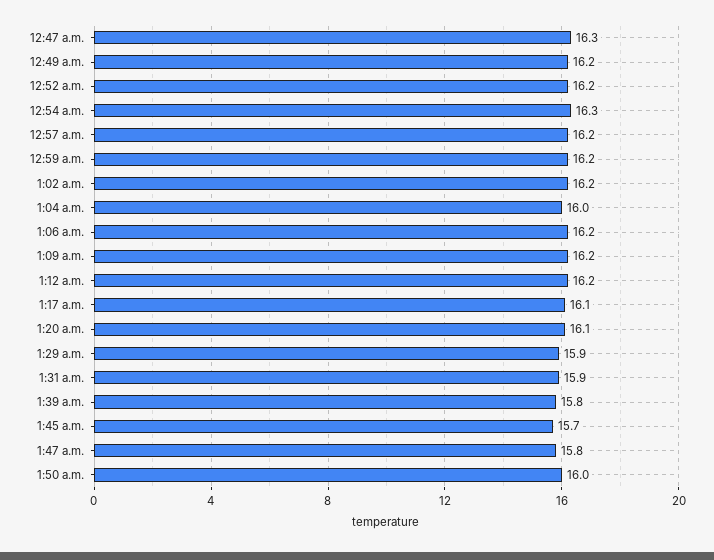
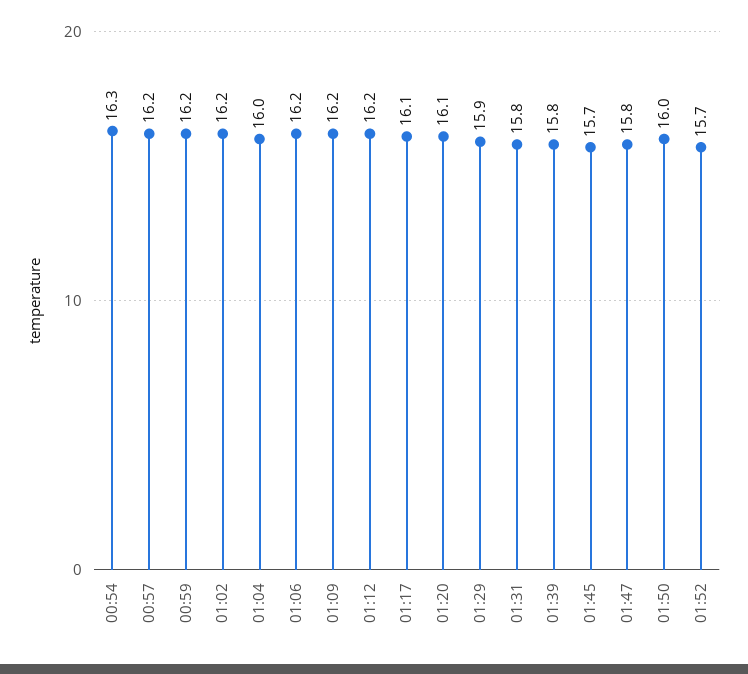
12:47 a.m.: 16.3 -> none
12:49 a.m.: 16.2 -> none
12:52 a.m.: 16.2 -> none
1:31 a.m.: 15.9 -> 15.8
01:52: none -> 15.7

